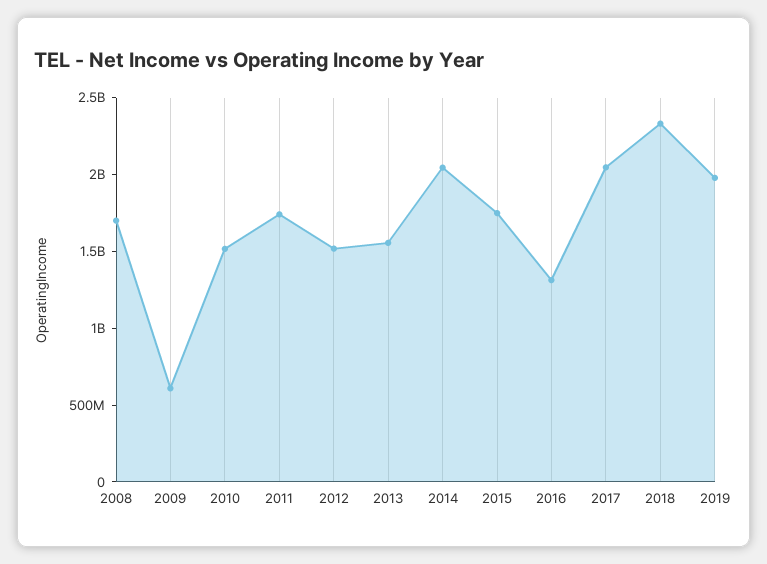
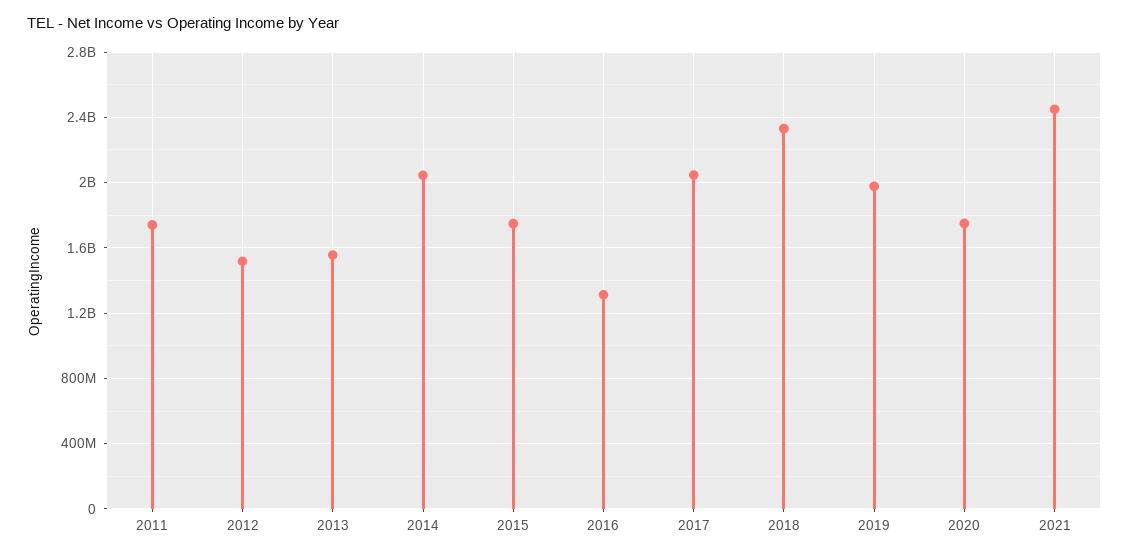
2008: 1700000000 -> none
2009: 600000000 -> none
2010: 1500000000 -> none
2020: none -> 1750000000
2021: none -> 2450000000

